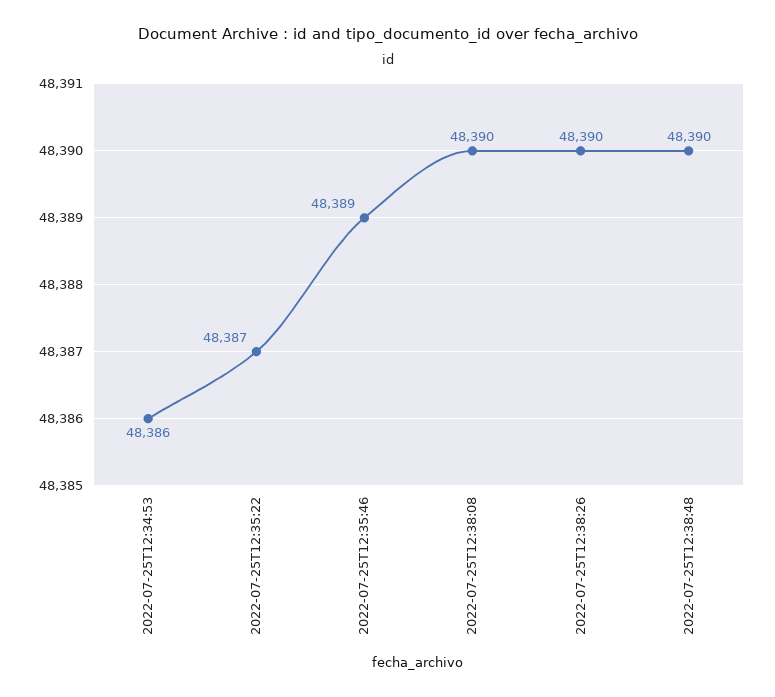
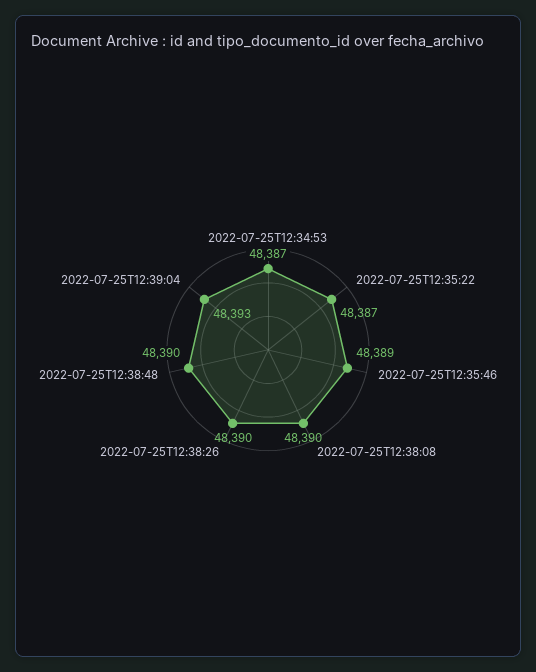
2022-07-25T12:34:53: 48386 -> 48387
2022-07-25T12:39:04: none -> 48393

